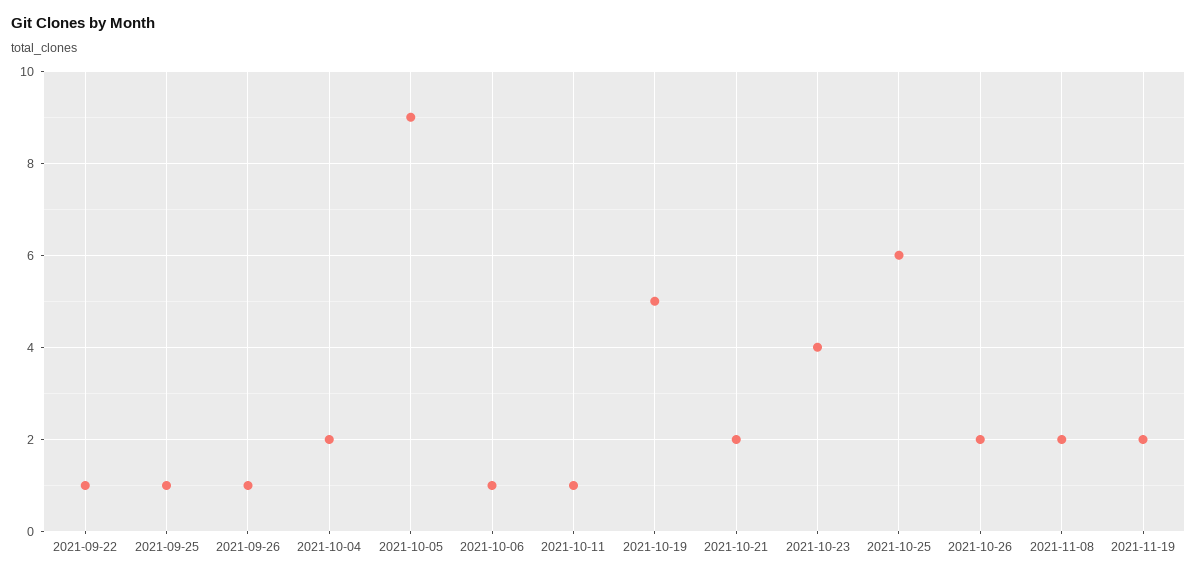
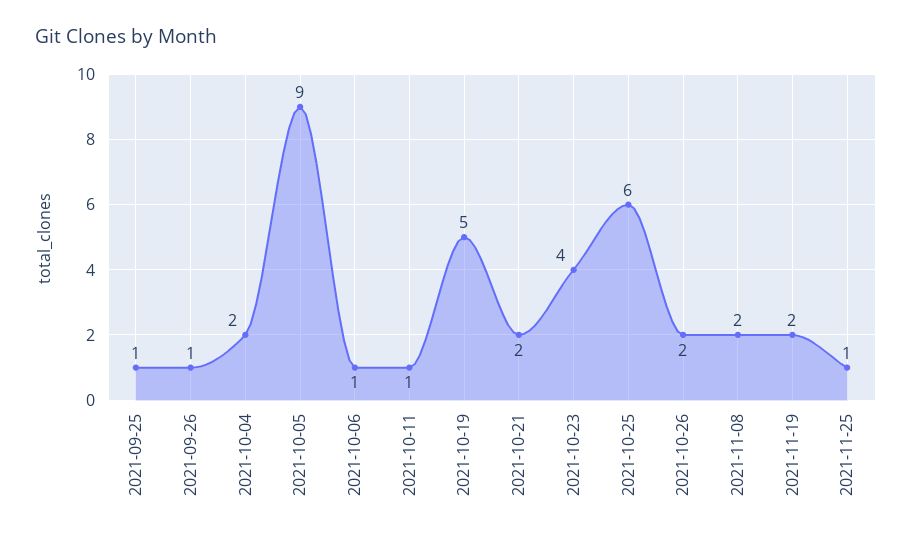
2021-09-22: 1 -> none
2021-11-25: none -> 1

